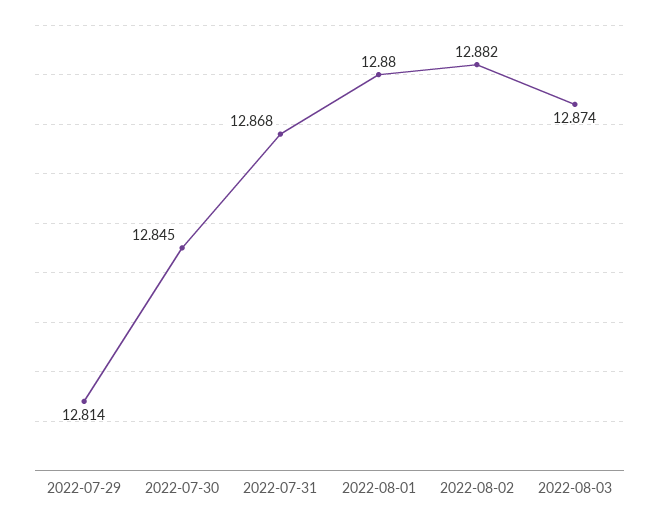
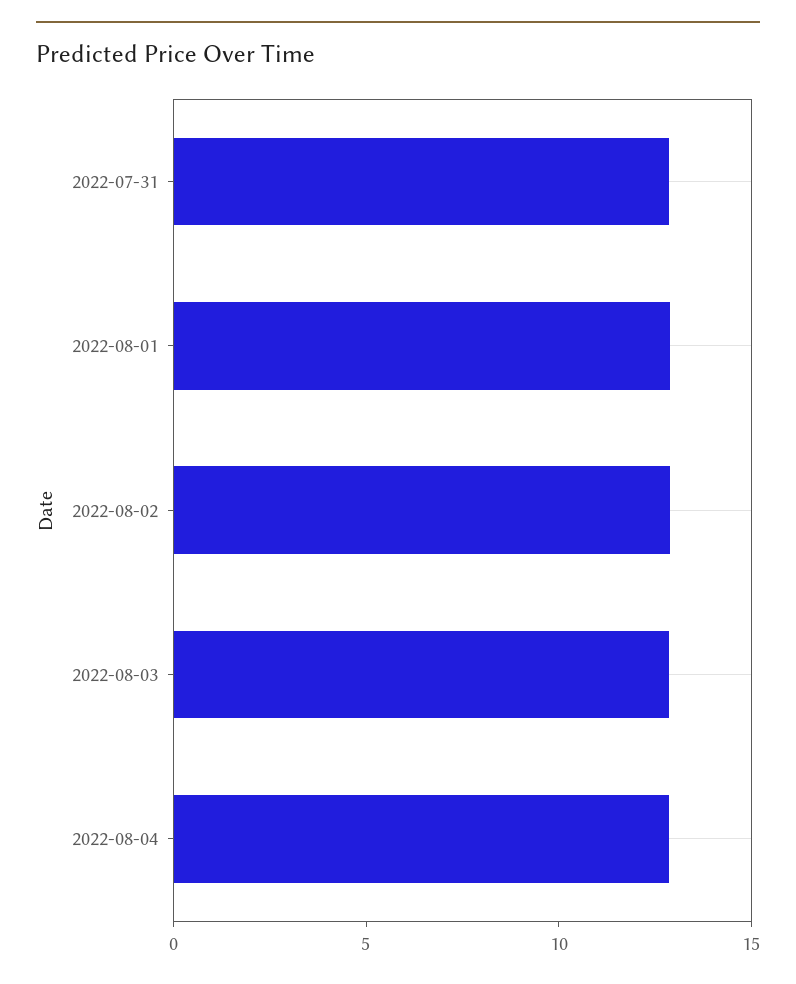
2022-07-29: 12.814 -> none
2022-07-30: 12.845 -> none
2022-08-04: none -> 13

